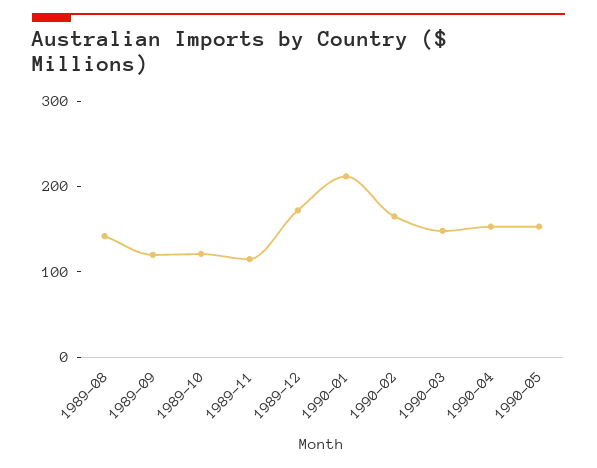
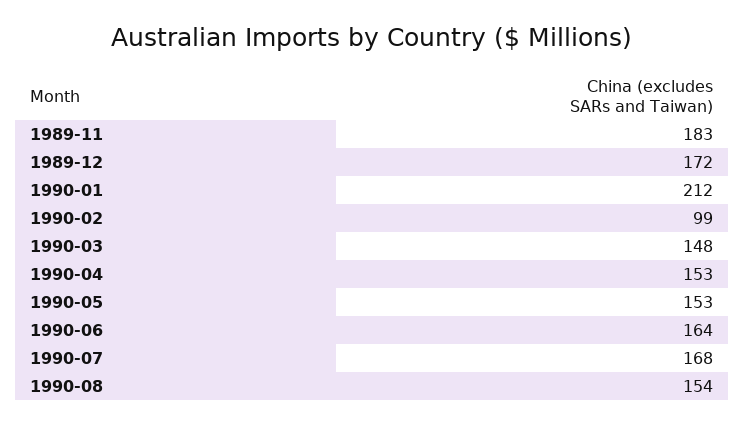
1989-08: 140 -> none
1989-09: 120 -> none
1989-10: 120 -> none
1989-11: 120 -> 183
1990-02: 160 -> 99
1990-06: none -> 164
1990-07: none -> 168
1990-08: none -> 154

